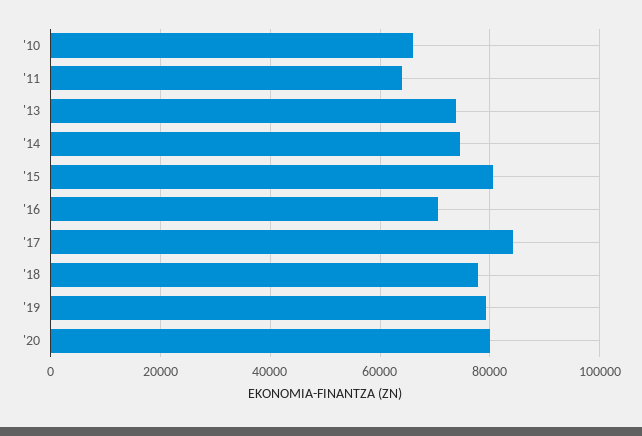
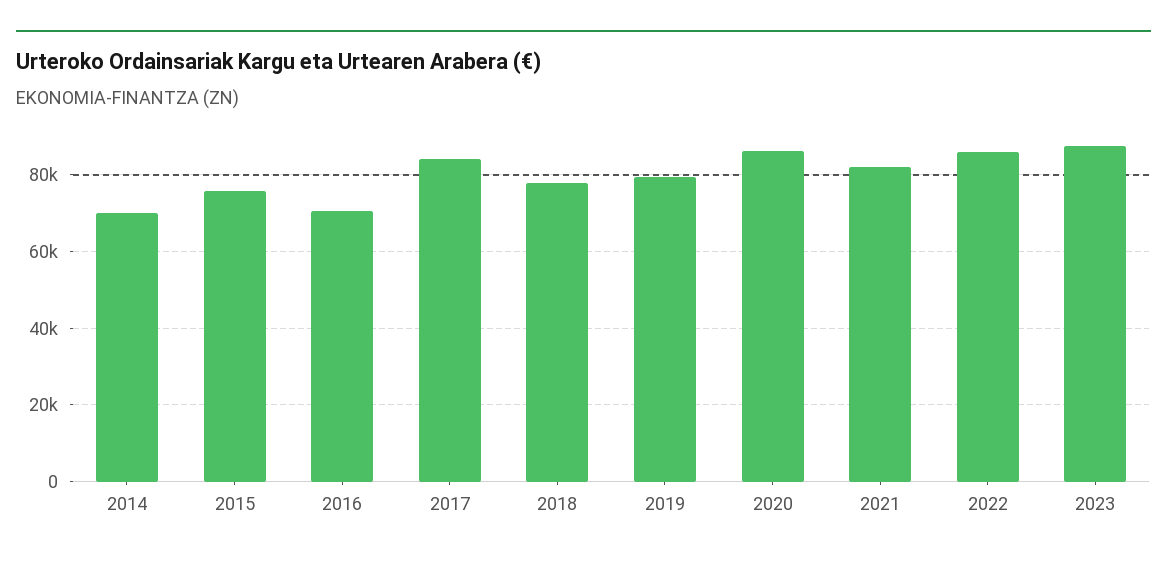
'10: 66000 -> none
'11: 64000 -> none
'13: 74000 -> none
'14: 74000 -> 70000
'15: 80000 -> 76000
'20: 80000 -> 86000
2021: none -> 82000
2022: none -> 86000
2023: none -> 88000

